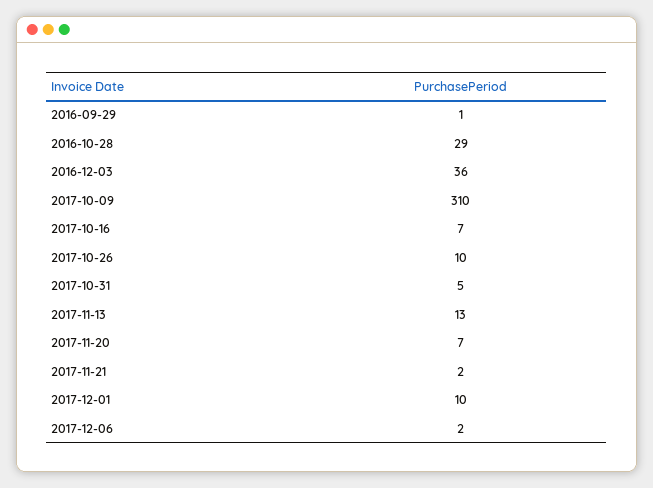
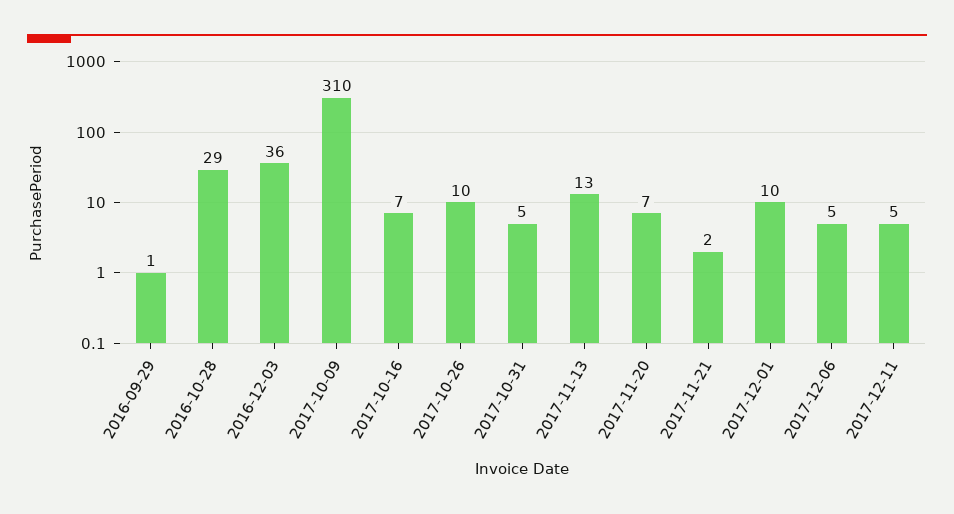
2017-12-06: 2 -> 5
2017-12-11: none -> 5

